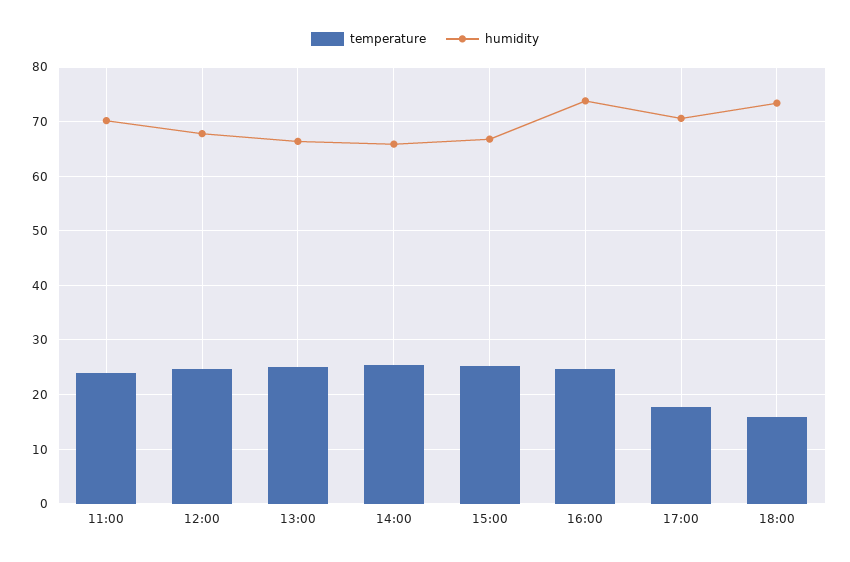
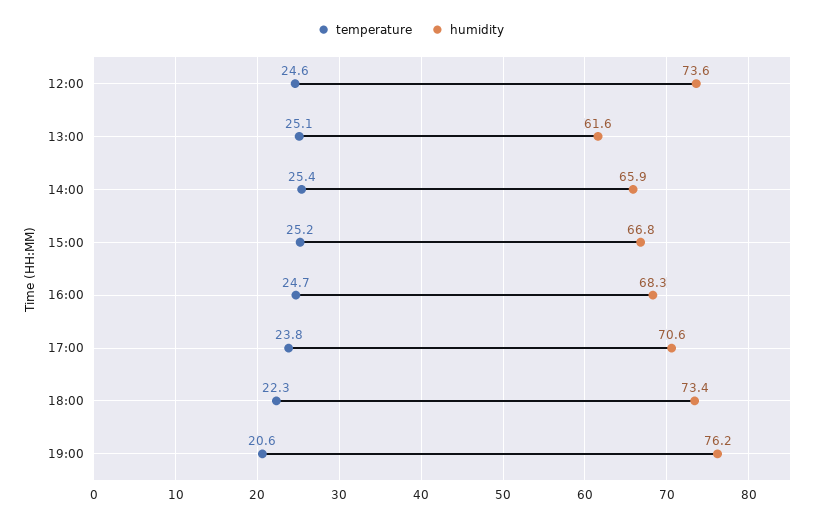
temperature, 11:00: 24 -> none
humidity, 11:00: 70 -> none
humidity, 12:00: 68 -> 73.6
humidity, 13:00: 66 -> 61.6
humidity, 16:00: 74 -> 68.3
temperature, 17:00: 18 -> 23.8
temperature, 18:00: 16 -> 22.3
temperature, 19:00: none -> 20.6
humidity, 19:00: none -> 76.2

